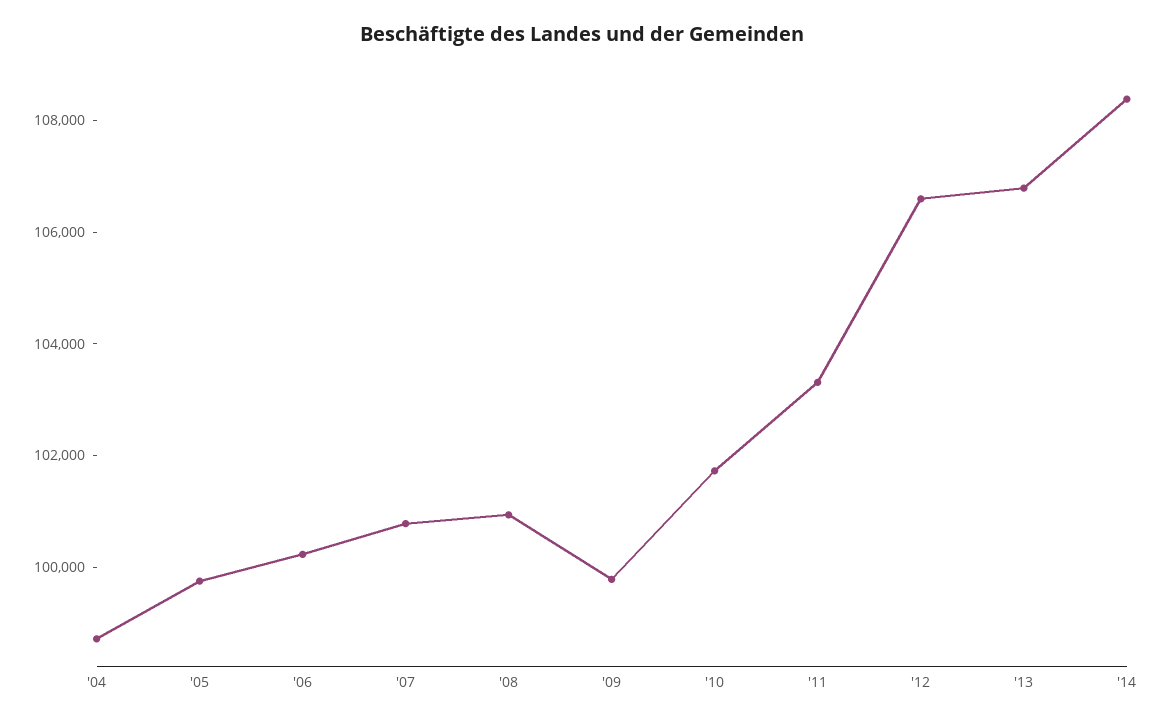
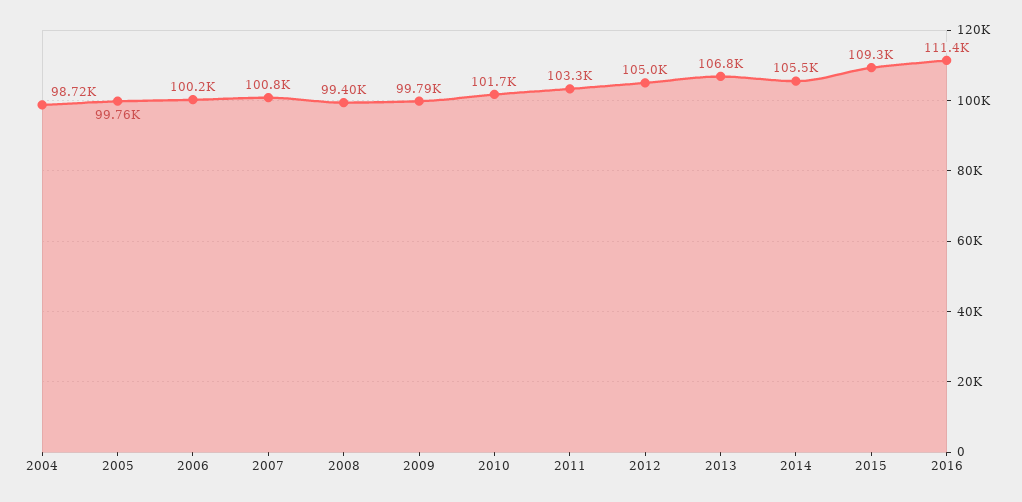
'08: 101000 -> 99400
'12: 106500 -> 105000
'14: 108500 -> 105500
2015: none -> 109300
2016: none -> 111400

